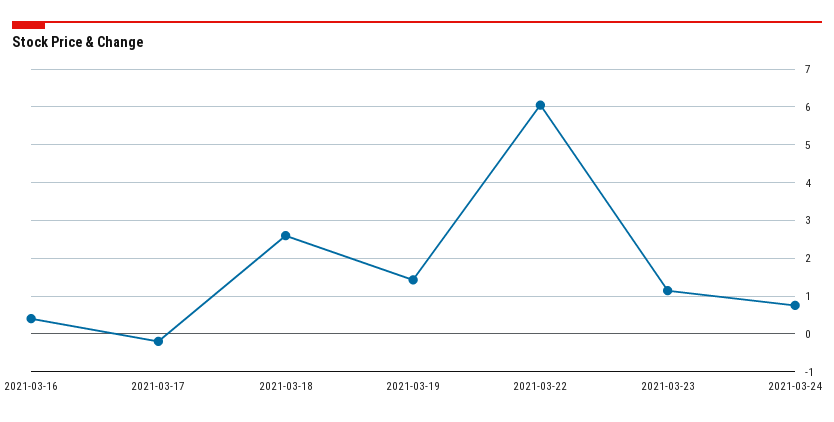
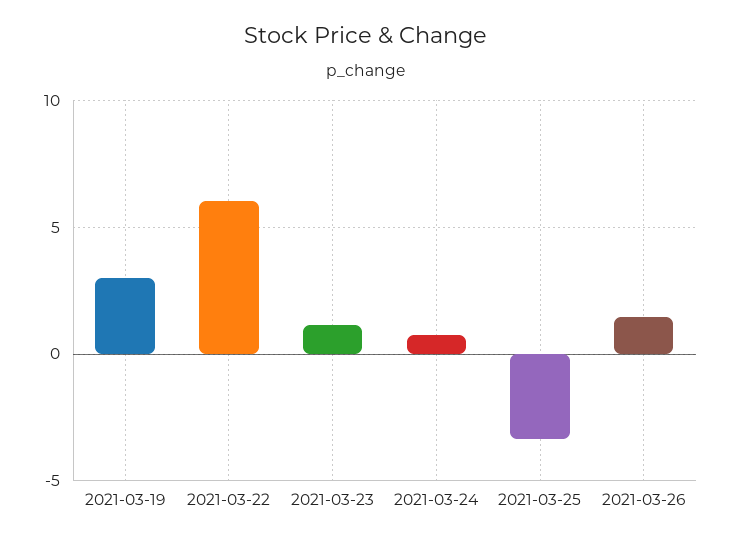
2021-03-16: 0.4 -> none
2021-03-17: -0.2 -> none
2021-03-18: 2.6 -> none
2021-03-19: 1.4 -> 3
2021-03-25: none -> -3.5
2021-03-26: none -> 1.5

